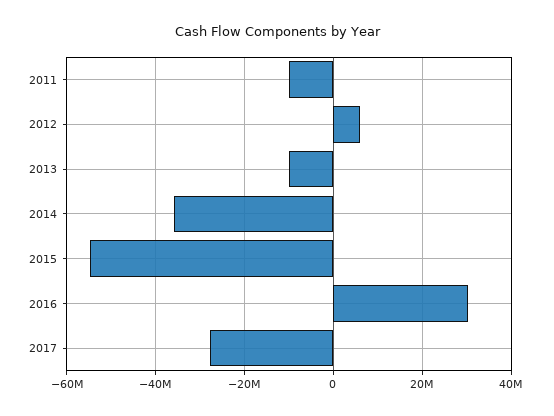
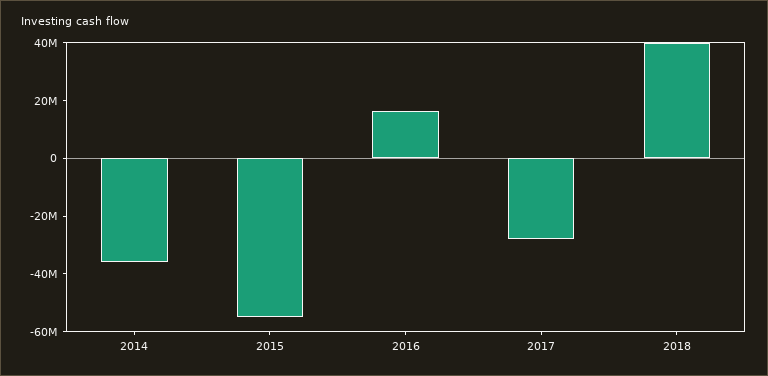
2011: -10000000 -> none
2012: 6000000 -> none
2013: -10000000 -> none
2016: 30000000 -> 15000000
2018: none -> 40000000

